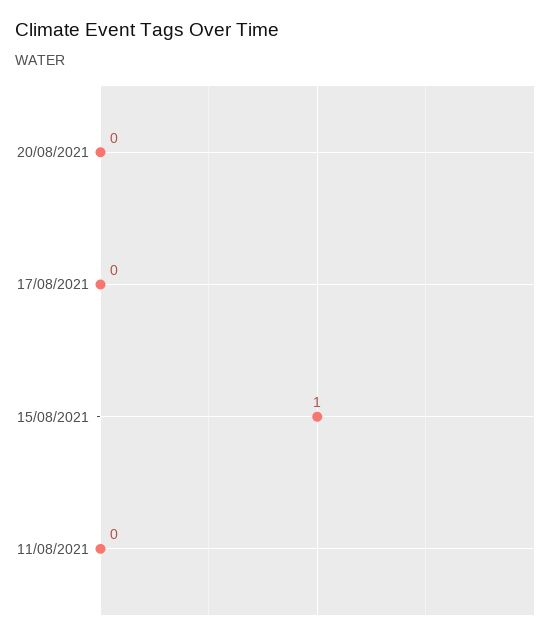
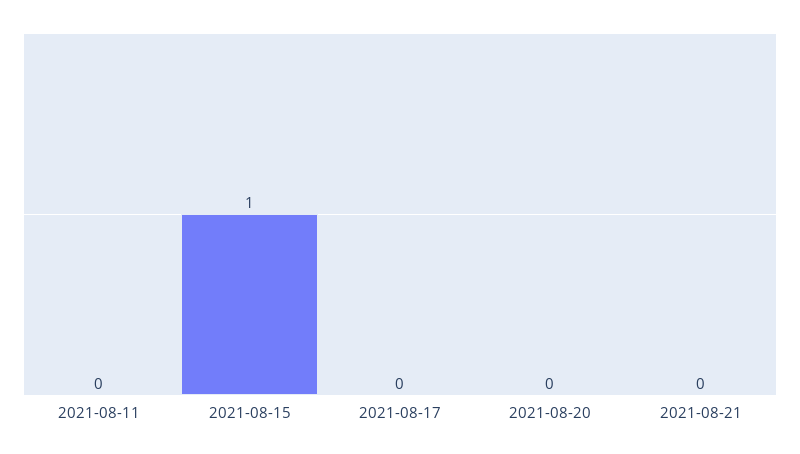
2021-08-21: none -> 0

